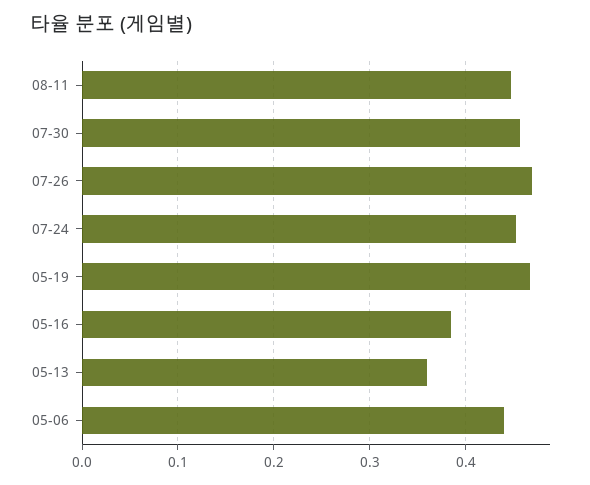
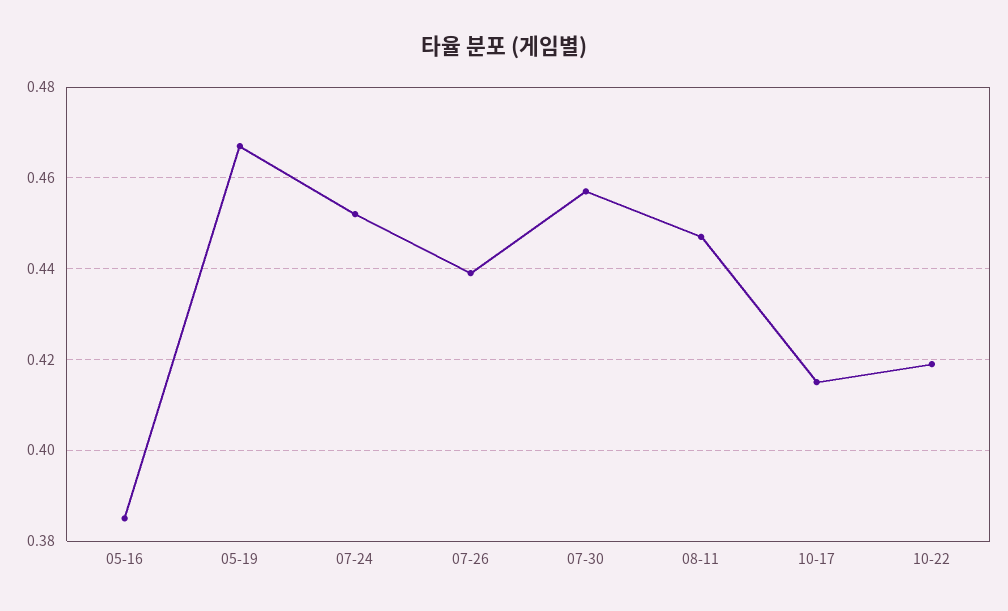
07-26: 0.47 -> 0.44
05-13: 0.36 -> none
05-06: 0.44 -> none
10-17: none -> 0.415
10-22: none -> 0.42

